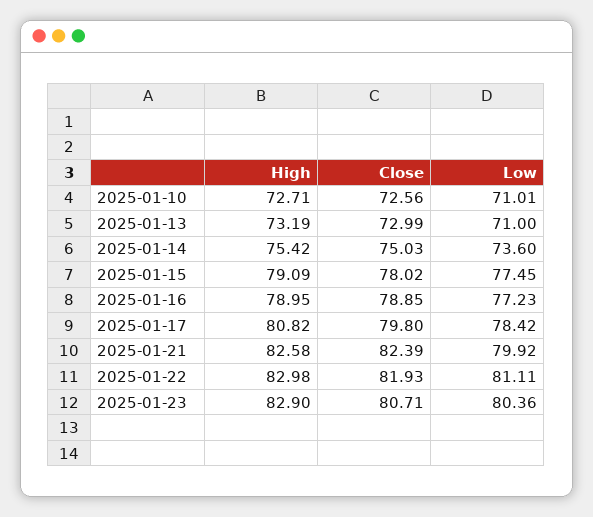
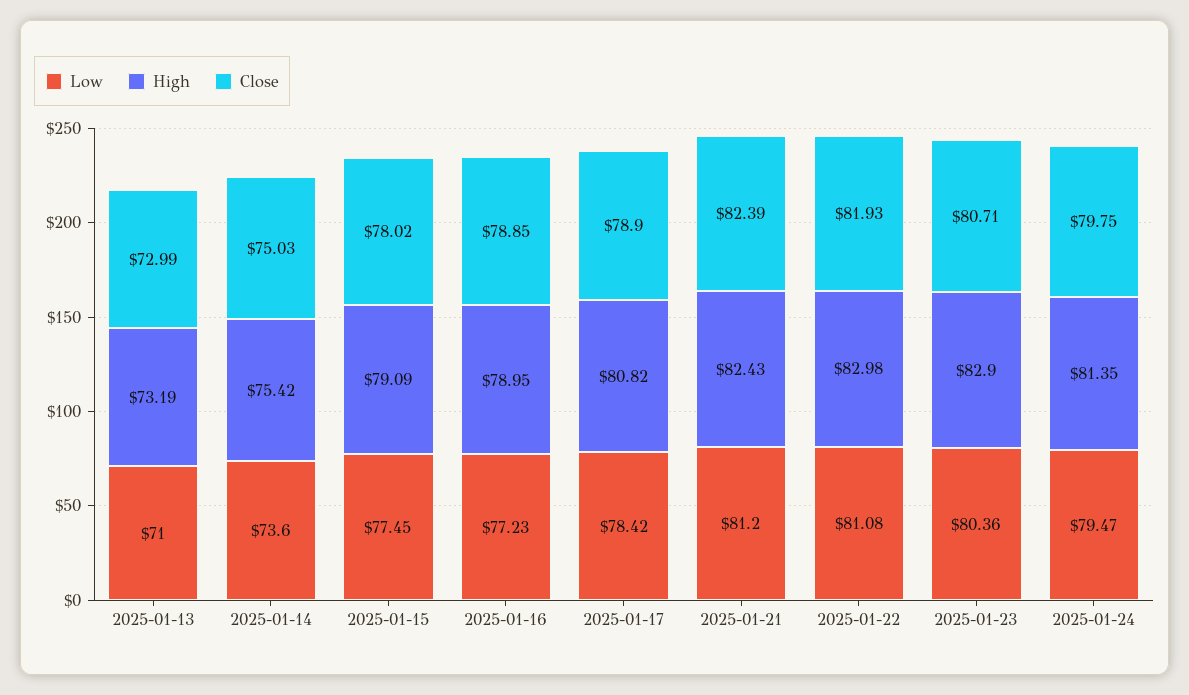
High, 2025-01-10: 72.71 -> none
Close, 2025-01-10: 72.56 -> none
Low, 2025-01-10: 71.01 -> none
Close, 2025-01-17: 79.8 -> 78.9
High, 2025-01-21: 82.58 -> 82.43
Low, 2025-01-21: 79.92 -> 81.2
Low, 2025-01-22: 81.11 -> 81.08
Low, 2025-01-24: none -> 79.47
High, 2025-01-24: none -> 81.35
Close, 2025-01-24: none -> 79.75

